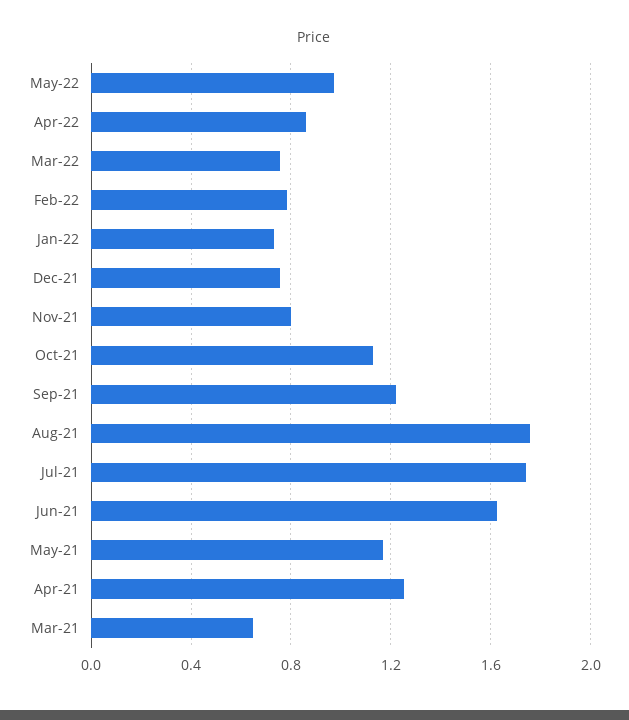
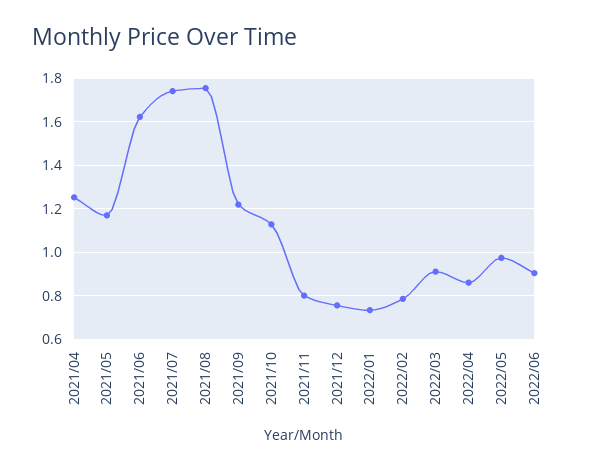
Mar-22: 0.75 -> 0.9
Mar-21: 0.65 -> none
2022/06: none -> 0.9

